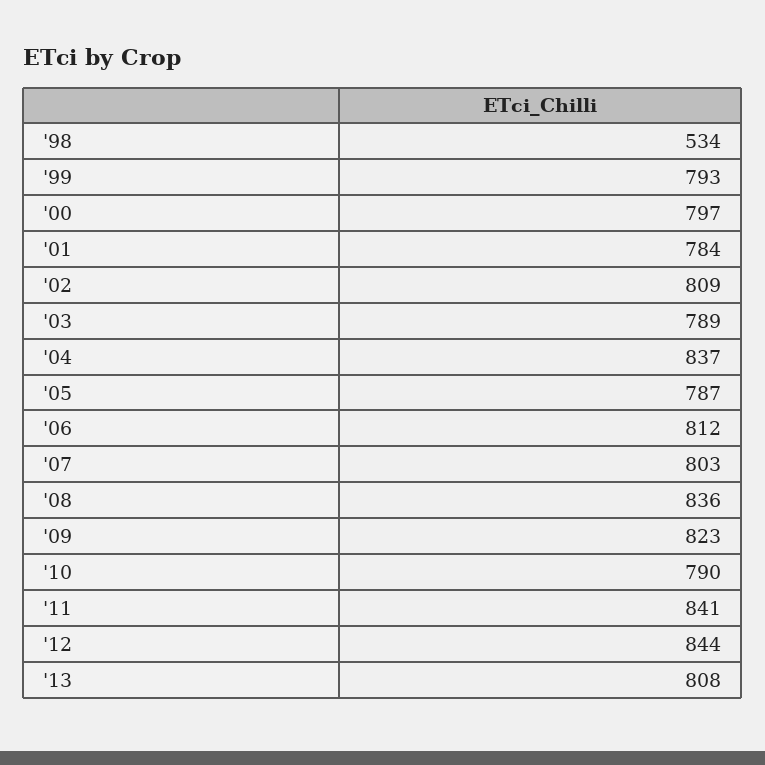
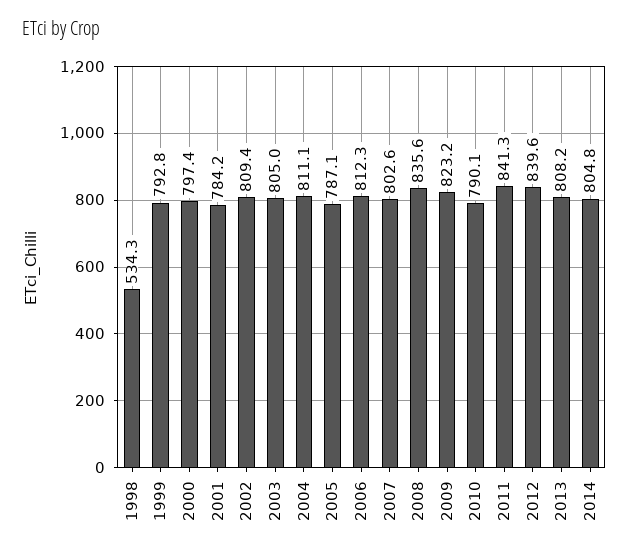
'03: 789 -> 805
'04: 837 -> 811.1
'12: 844 -> 839.6
2014: none -> 804.8

